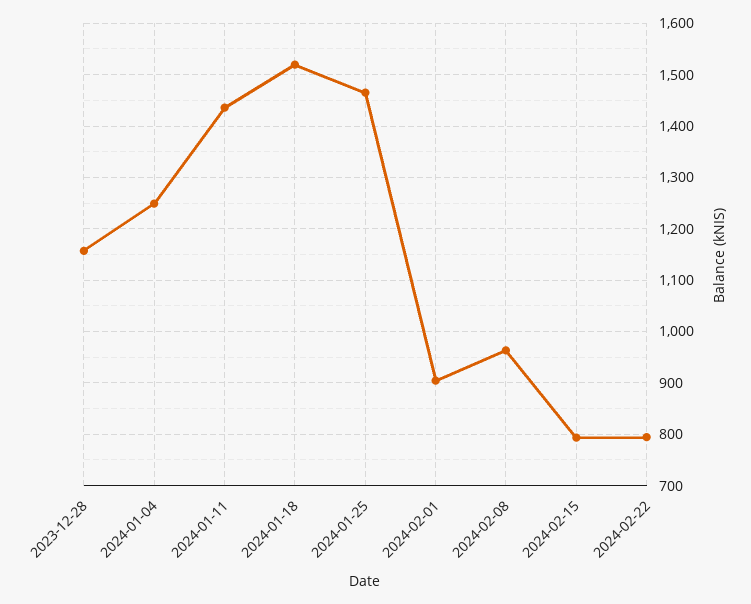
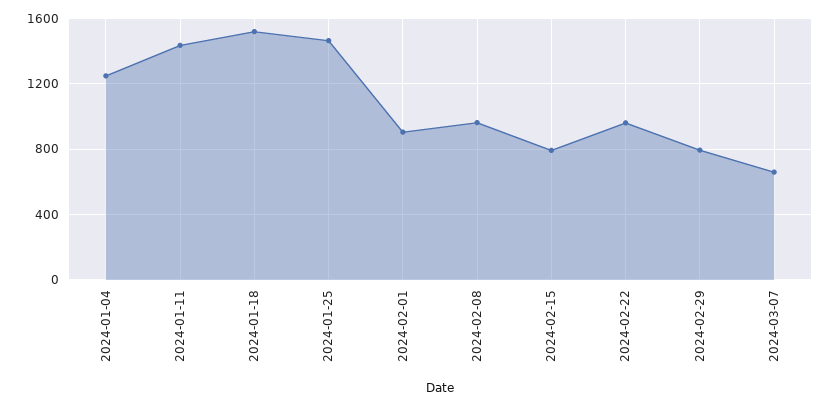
2023-12-28: 1160 -> none
2024-02-22: 800 -> 950
2024-02-29: none -> 800
2024-03-07: none -> 650

